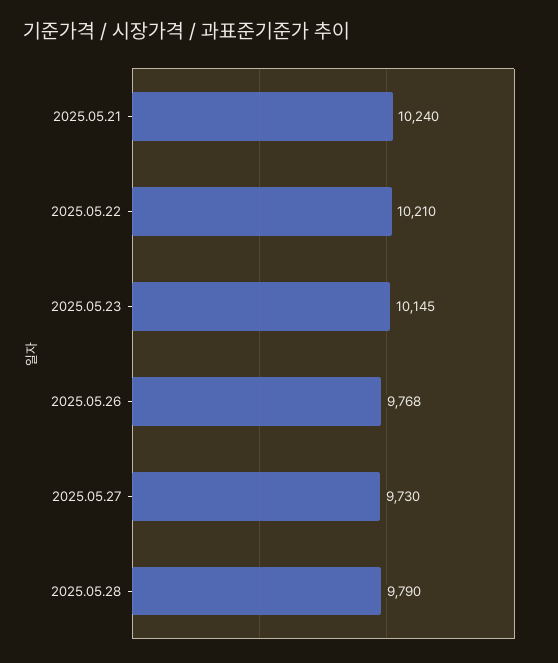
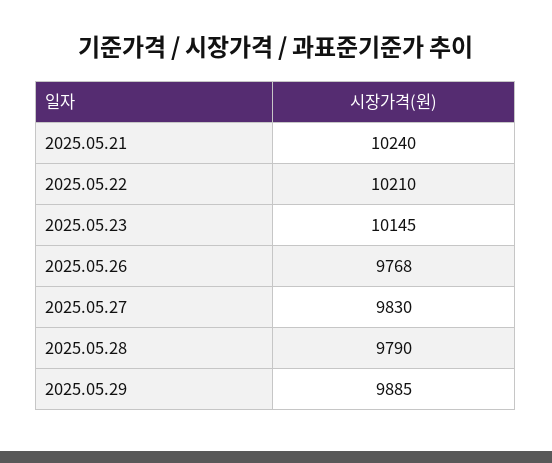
2025.05.27: 9730 -> 9830
2025.05.29: none -> 9885

